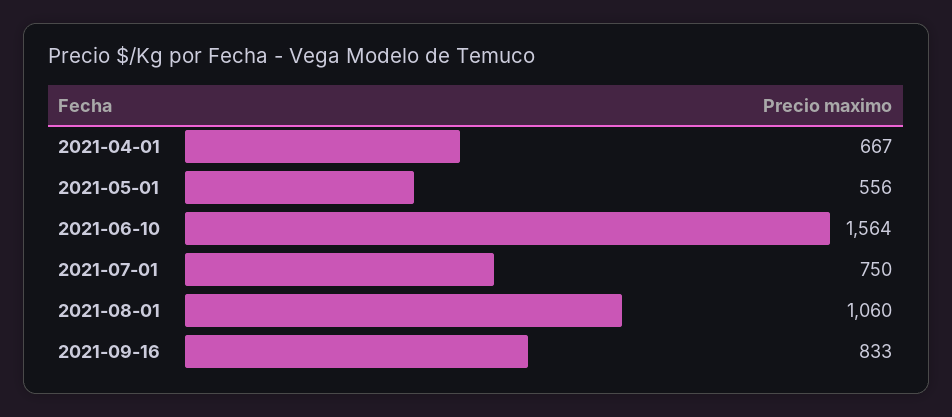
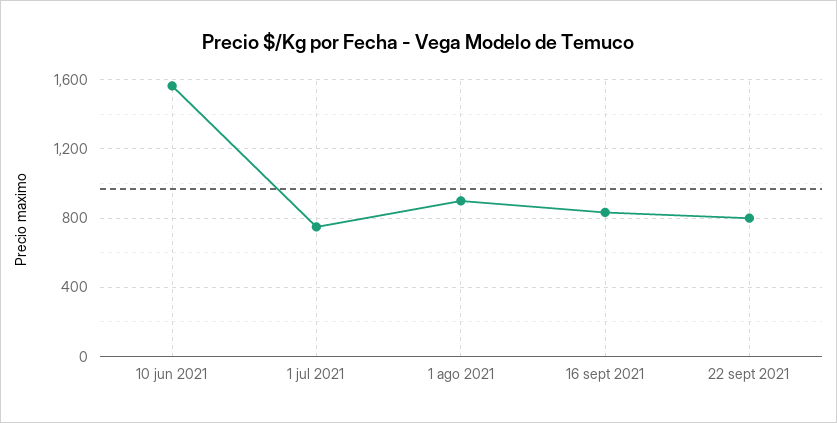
2021-04-01: 667 -> none
2021-05-01: 556 -> none
2021-08-01: 1060 -> 900
22 sept 2021: none -> 800

